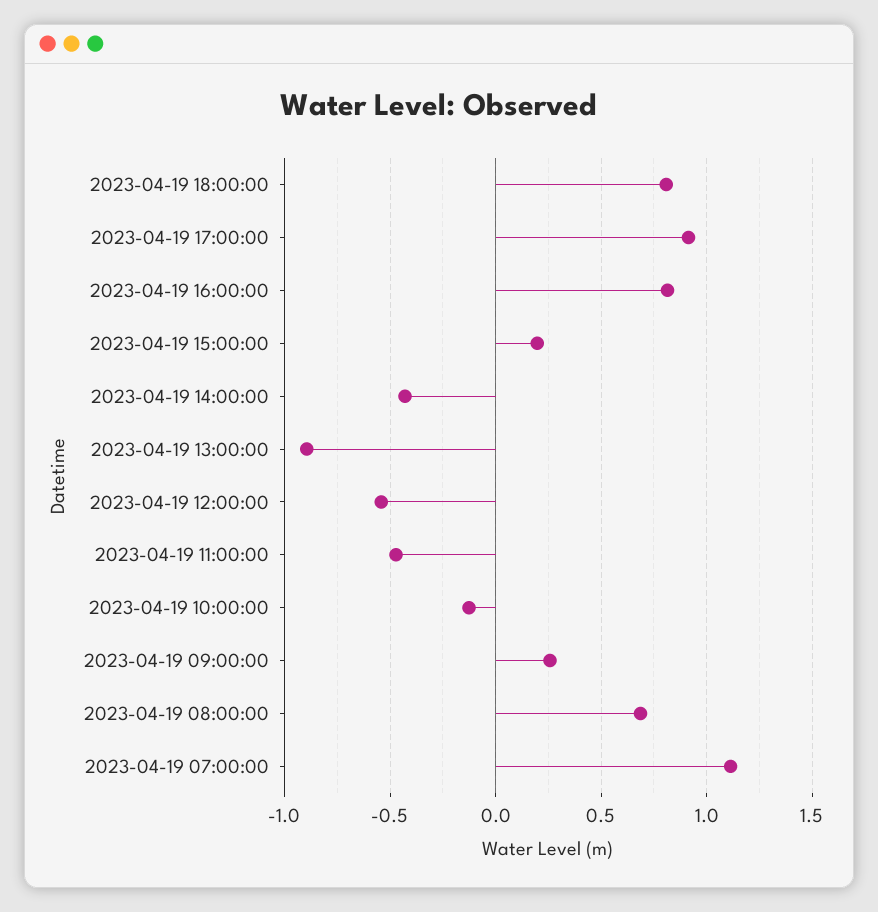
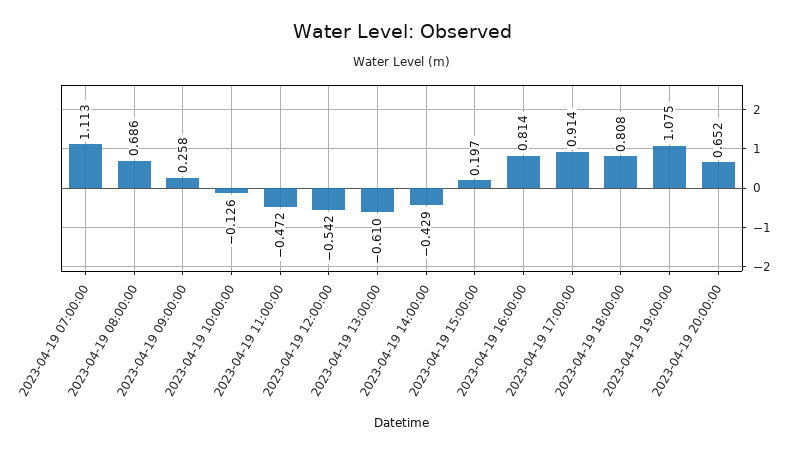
2023-04-19 13:00:00: -0.9 -> -0.61
2023-04-19 19:00:00: none -> 1.075
2023-04-19 20:00:00: none -> 0.652

